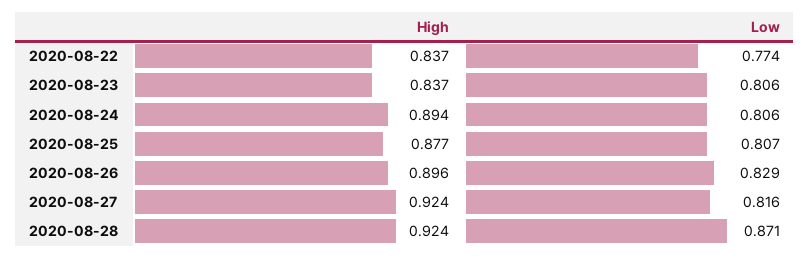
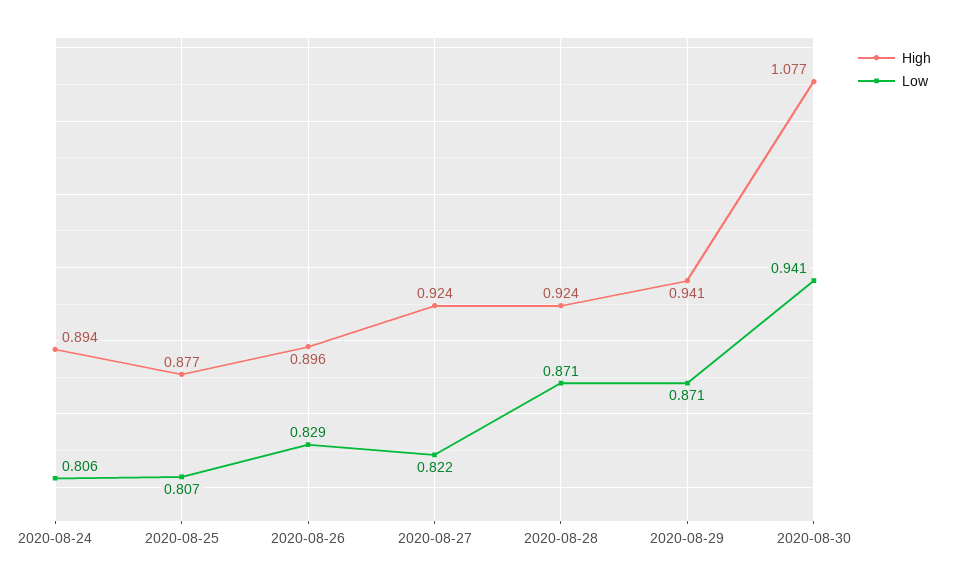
High, 2020-08-22: 0.837 -> none
Low, 2020-08-22: 0.774 -> none
High, 2020-08-23: 0.837 -> none
Low, 2020-08-23: 0.806 -> none
Low, 2020-08-27: 0.816 -> 0.822
High, 2020-08-29: none -> 0.941
Low, 2020-08-29: none -> 0.871
High, 2020-08-30: none -> 1.077
Low, 2020-08-30: none -> 0.941

